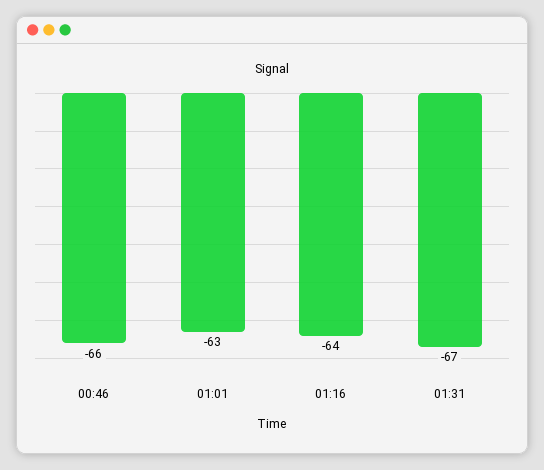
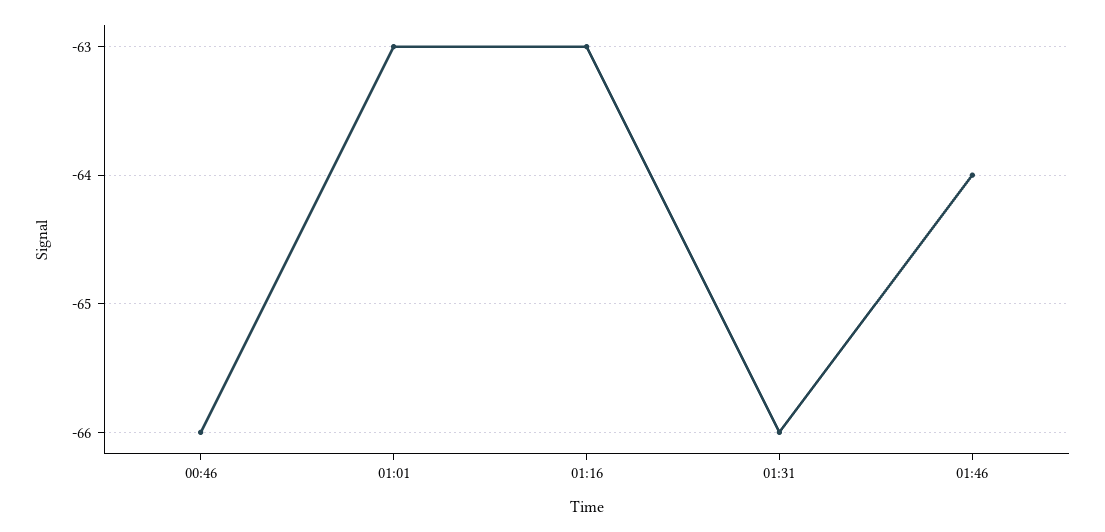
01:16: -64 -> -63
01:31: -67 -> -66
01:46: none -> -64

